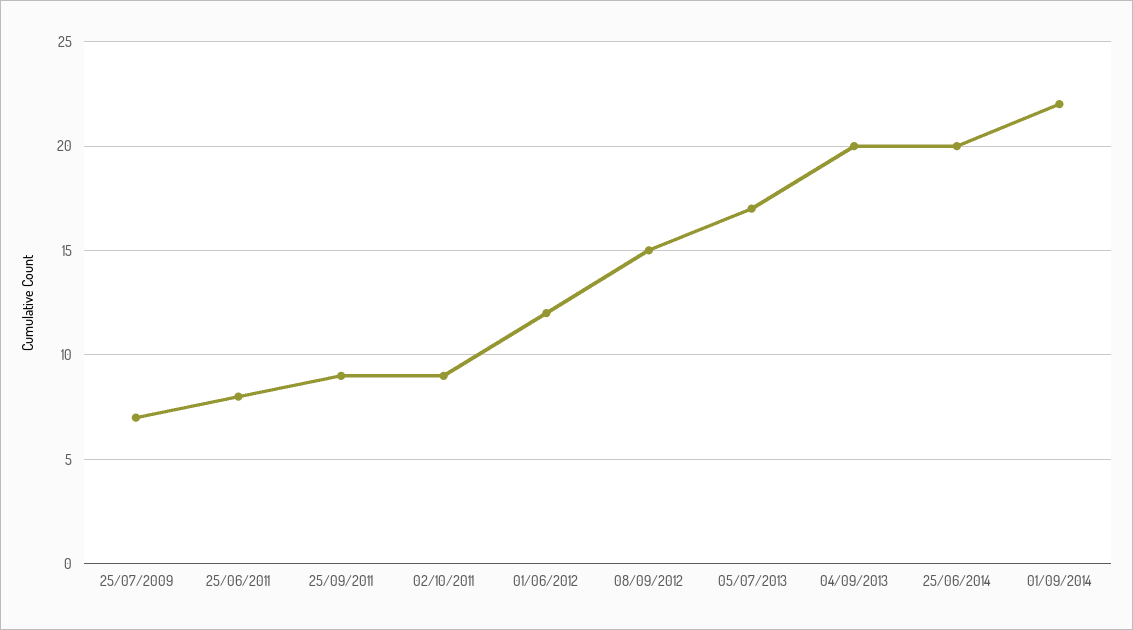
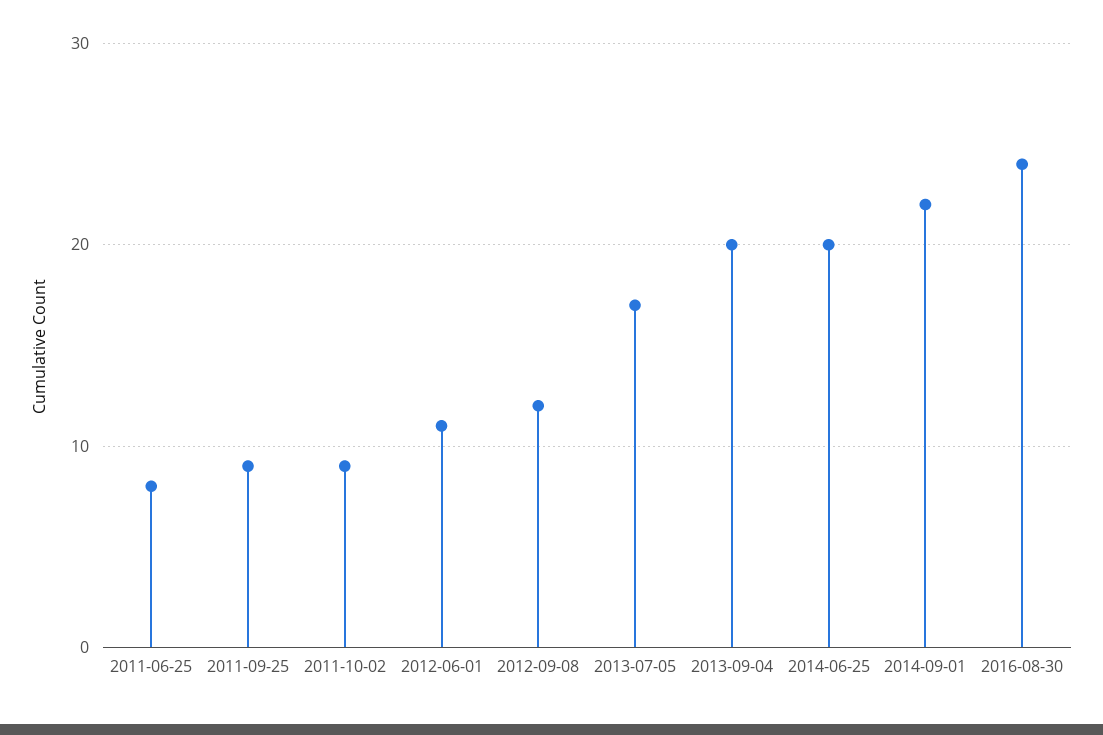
25/07/2009: 7 -> none
01/06/2012: 12 -> 11
08/09/2012: 15 -> 12
2016-08-30: none -> 24

